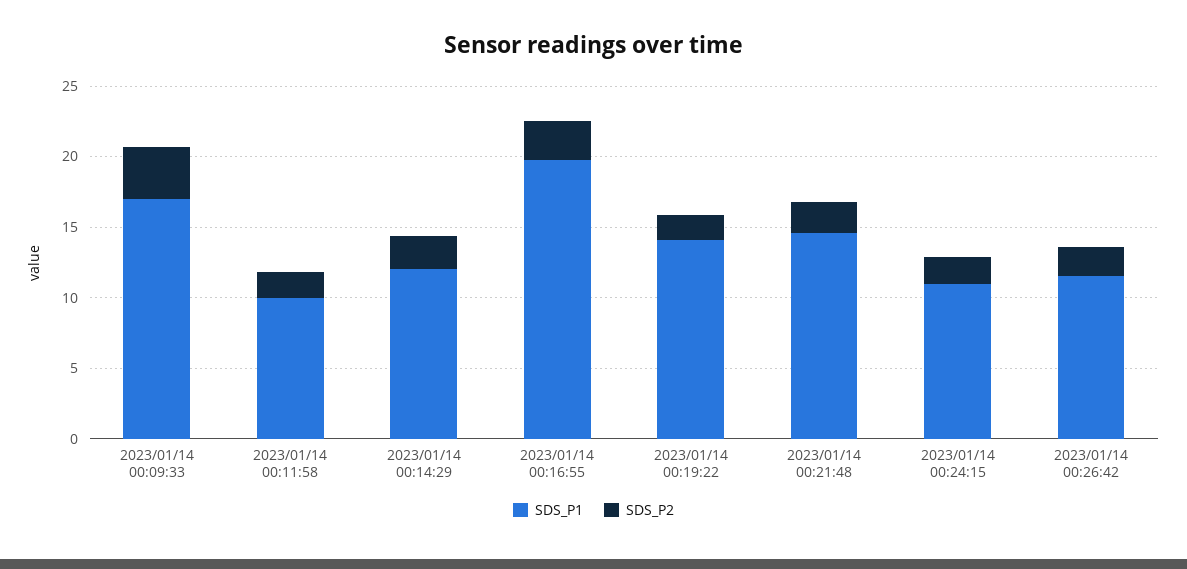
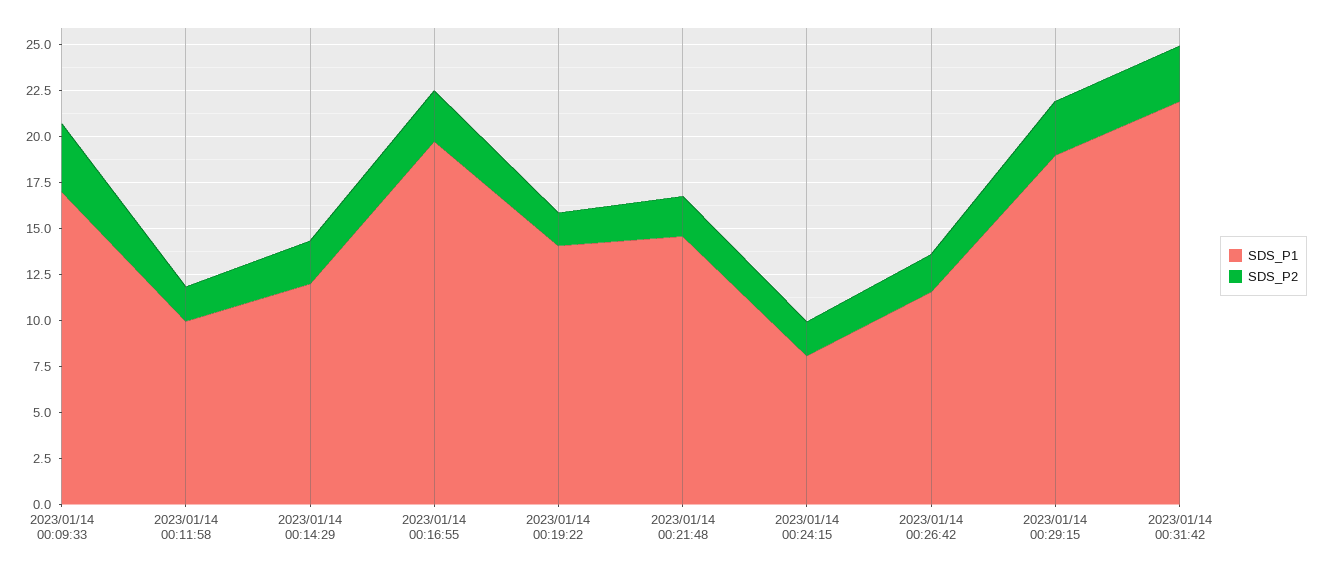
SDS_P1, 2023/01/14 00:24:15: 11 -> 8
SDS_P1, 2023/01/14 00:29:15: none -> 19
SDS_P2, 2023/01/14 00:29:15: none -> 3
SDS_P1, 2023/01/14 00:31:42: none -> 22
SDS_P2, 2023/01/14 00:31:42: none -> 3

